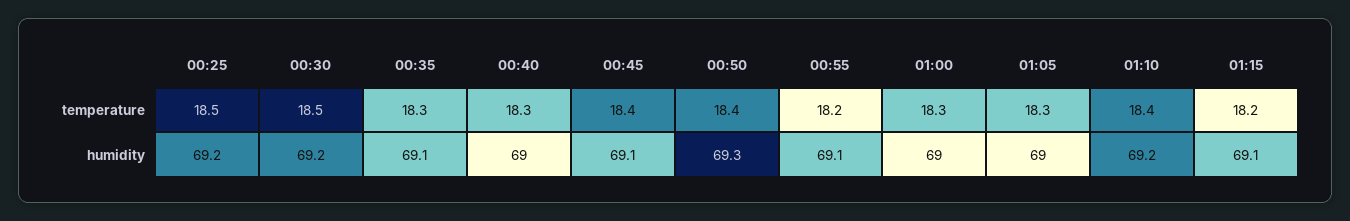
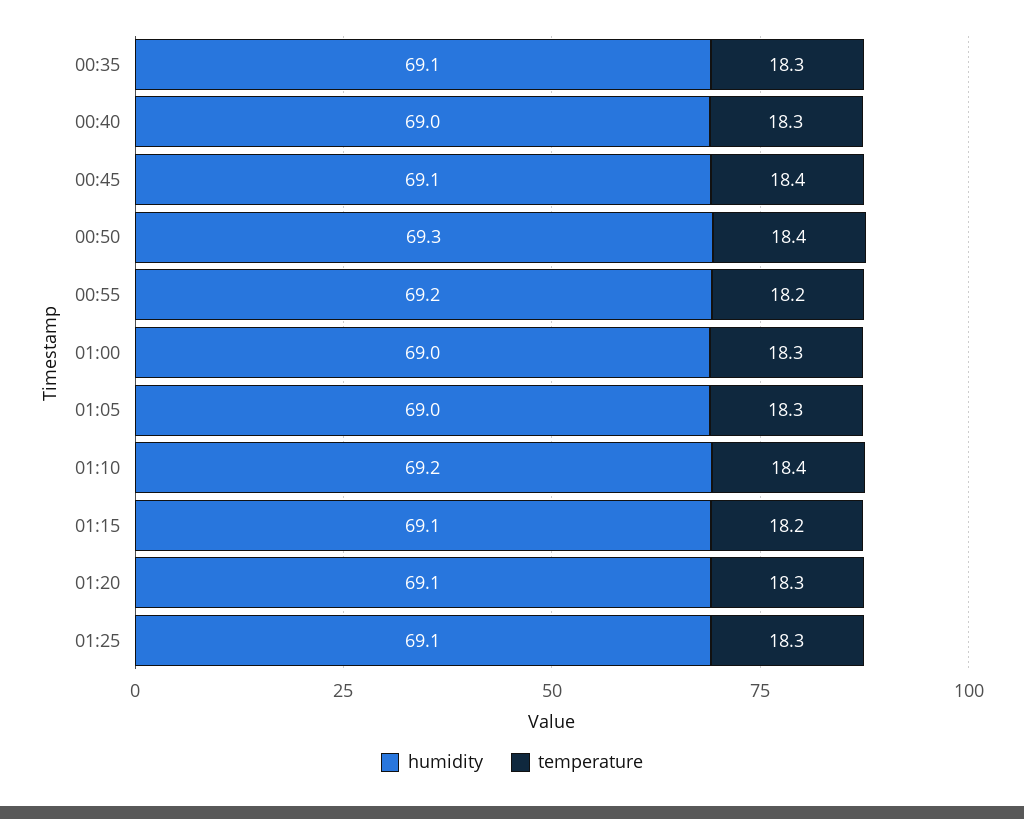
temperature, 00:25: 18.5 -> none
temperature, 00:30: 18.5 -> none
humidity, 00:25: 69.2 -> none
humidity, 00:30: 69.2 -> none
humidity, 00:55: 69.1 -> 69.2
humidity, 01:20: none -> 69.1
temperature, 01:20: none -> 18.3
humidity, 01:25: none -> 69.1
temperature, 01:25: none -> 18.3

